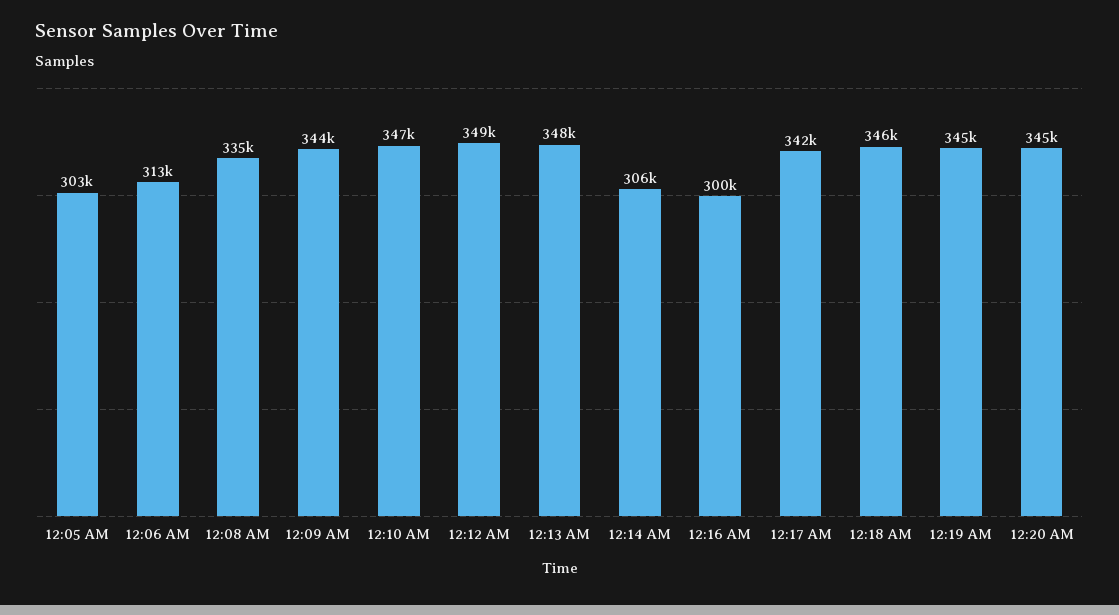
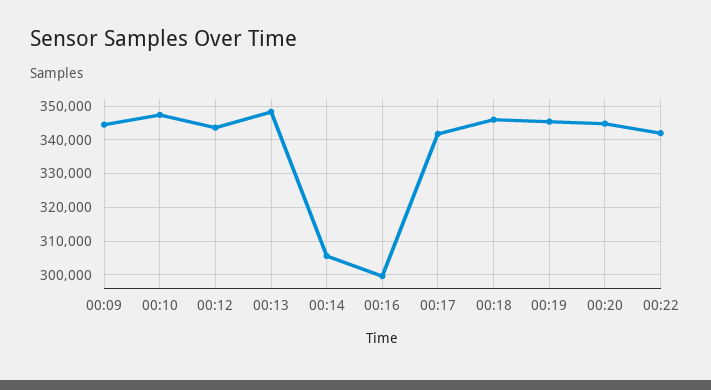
12:05 AM: 303000 -> none
12:06 AM: 313000 -> none
12:08 AM: 335000 -> none
12:12 AM: 349000 -> 344000
00:22: none -> 342000

